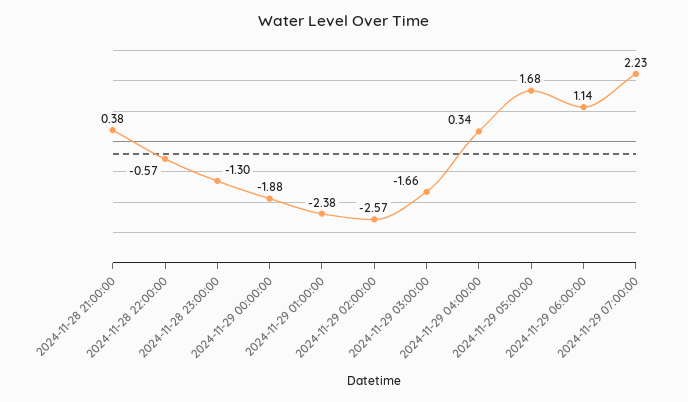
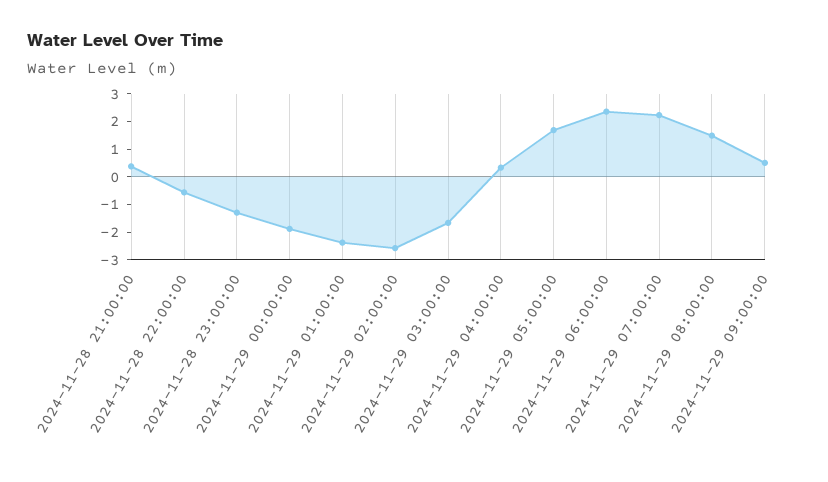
2024-11-29 06:00:00: 1.14 -> 2.5
2024-11-29 08:00:00: none -> 1.5
2024-11-29 09:00:00: none -> 0.5

